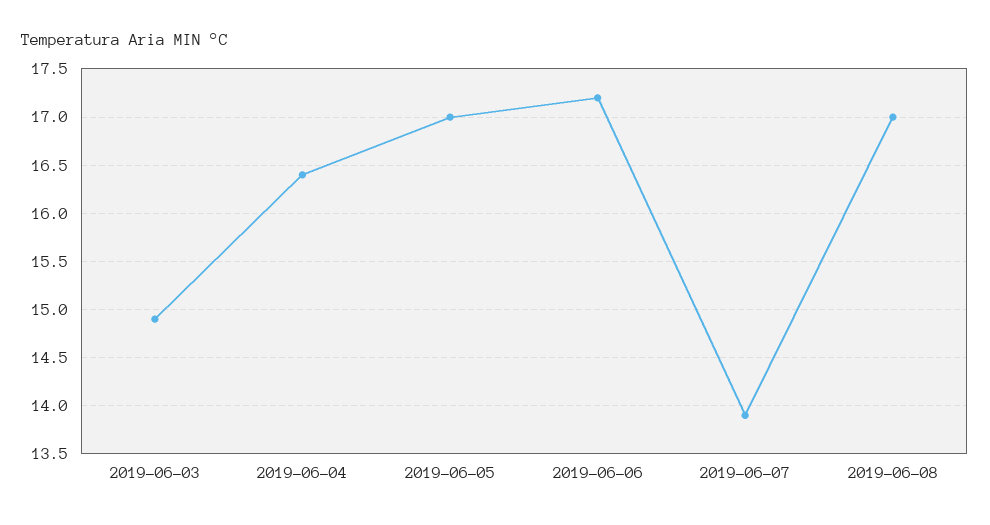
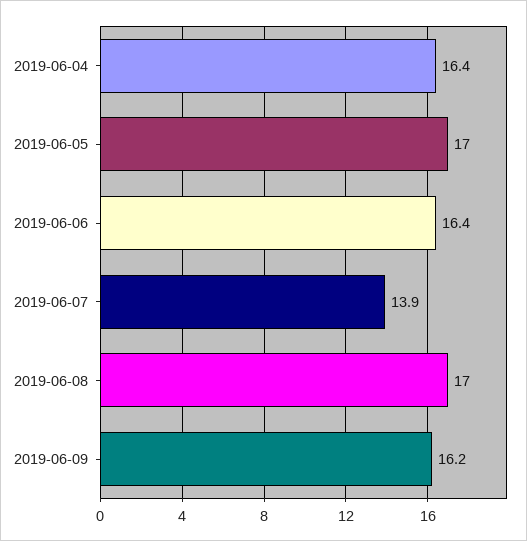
2019-06-03: 14.9 -> none
2019-06-06: 17.2 -> 16.4
2019-06-09: none -> 16.2

